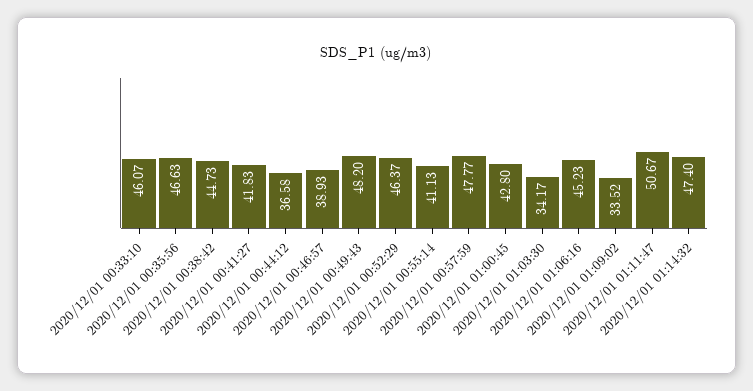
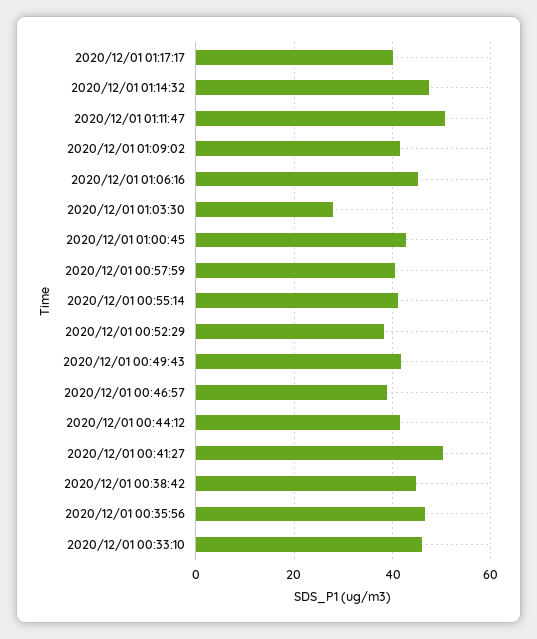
2020/12/01 00:41:27: 41.83 -> 50
2020/12/01 00:44:12: 36.58 -> 42
2020/12/01 00:49:43: 48.2 -> 42
2020/12/01 00:52:29: 46.37 -> 38
2020/12/01 00:57:59: 47.77 -> 40
2020/12/01 01:03:30: 34.17 -> 28
2020/12/01 01:09:02: 33.52 -> 42
2020/12/01 01:17:17: none -> 40

